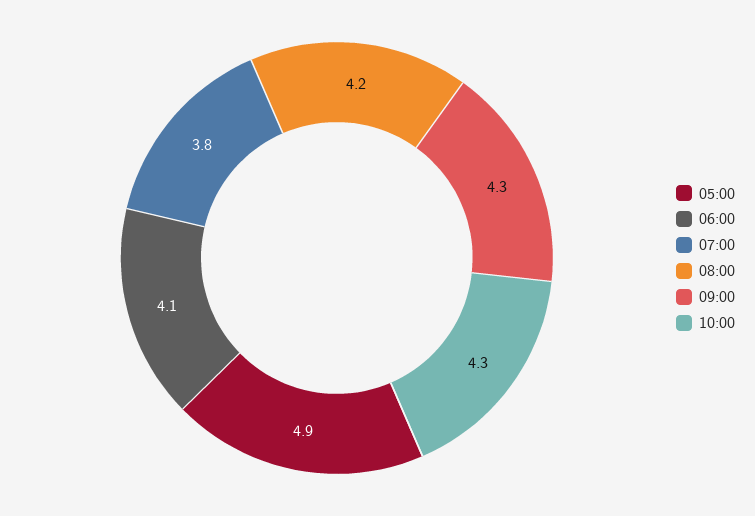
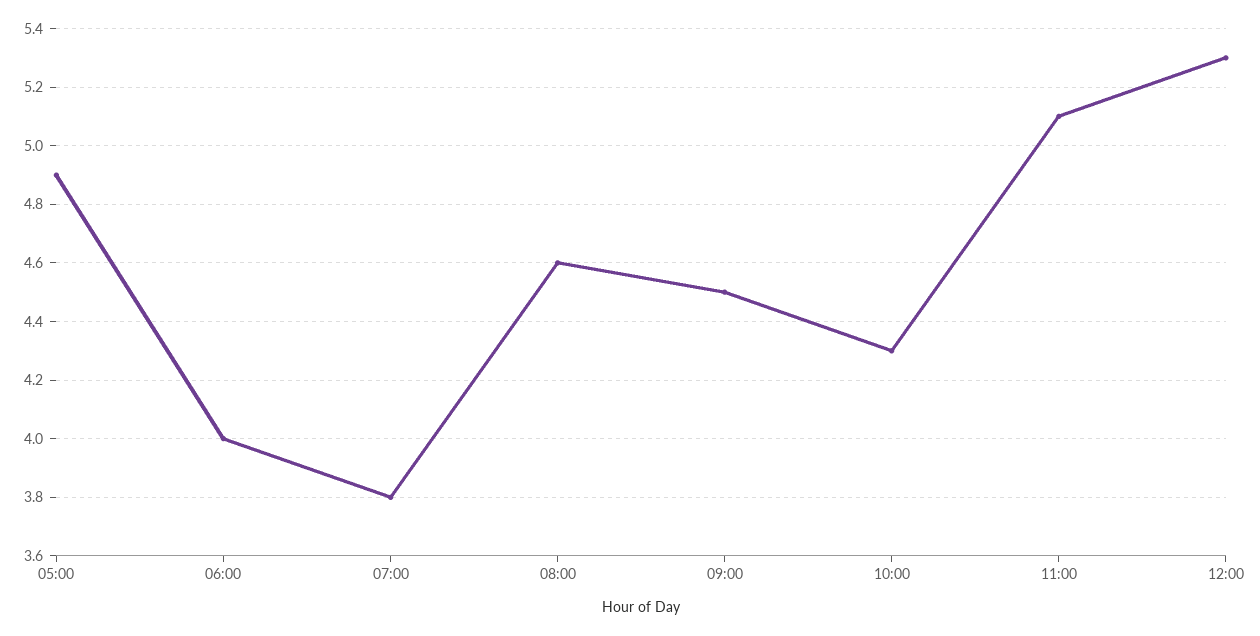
06:00: 4.1 -> 4
08:00: 4.2 -> 4.6
09:00: 4.3 -> 4.5
11:00: none -> 5.1
12:00: none -> 5.3

